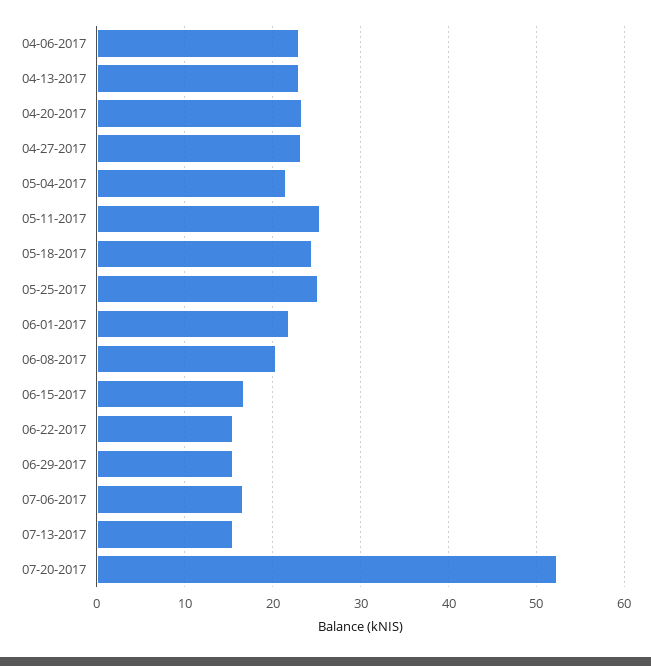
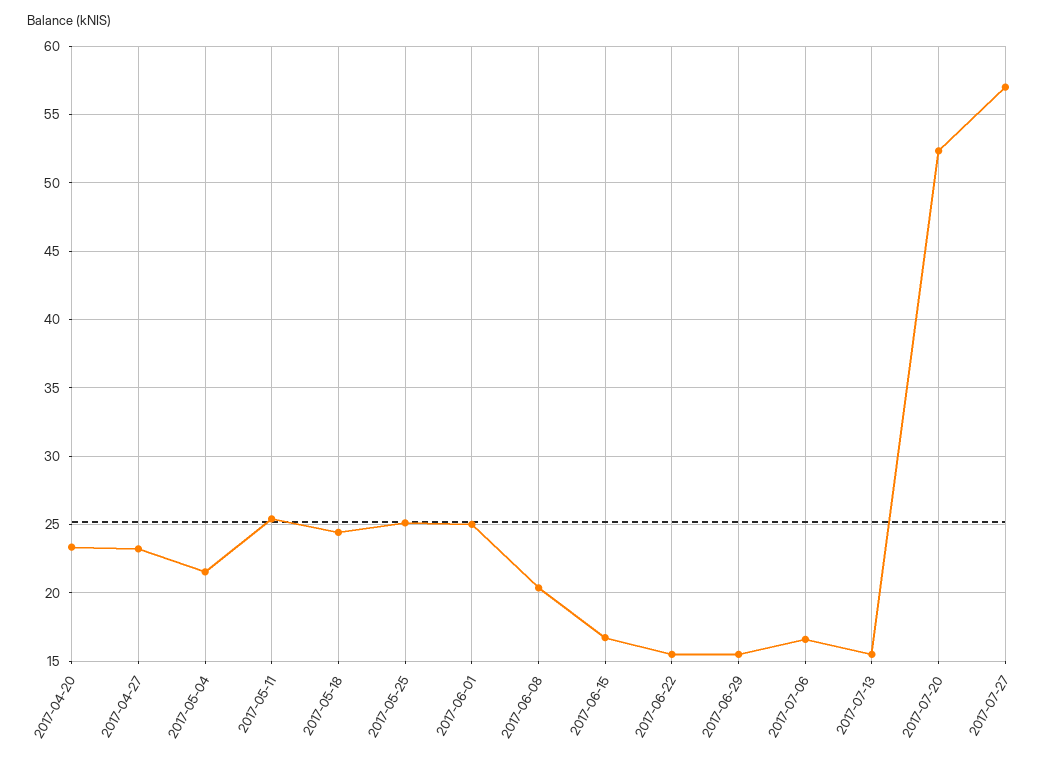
04-06-2017: 23 -> none
04-13-2017: 23 -> none
06-01-2017: 22 -> 25
2017-07-27: none -> 57

